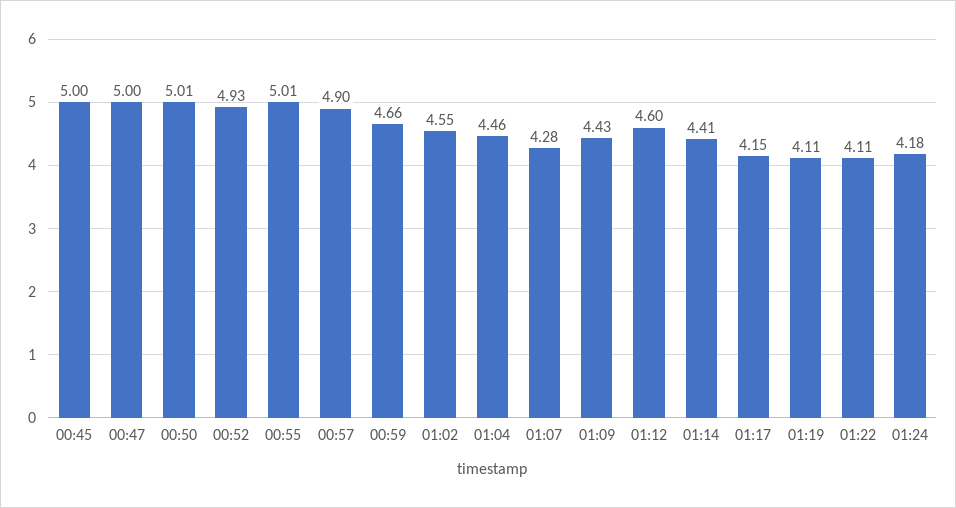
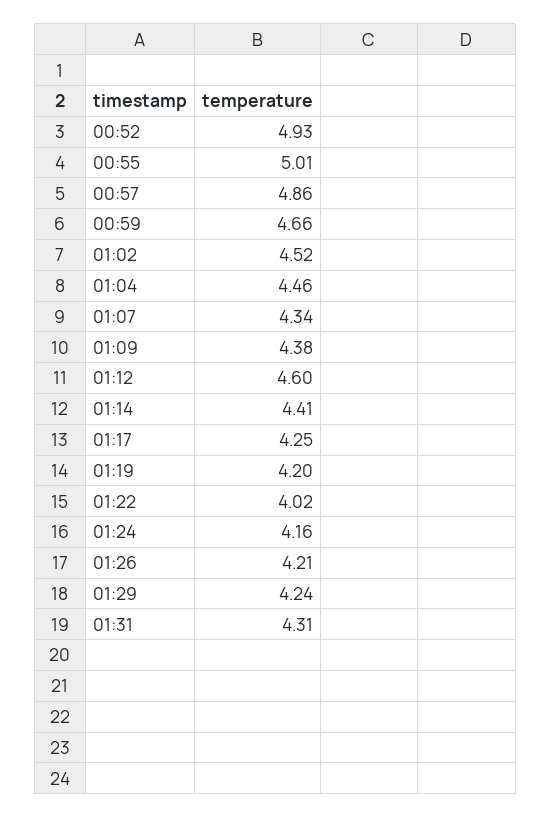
00:45: 5 -> none
00:47: 5 -> none
00:50: 5.01 -> none
00:57: 4.9 -> 4.86
01:02: 4.55 -> 4.52
01:07: 4.28 -> 4.34
01:09: 4.43 -> 4.38
01:17: 4.15 -> 4.25
01:19: 4.11 -> 4.2
01:22: 4.11 -> 4.02
01:24: 4.18 -> 4.16
01:26: none -> 4.21
01:29: none -> 4.24
01:31: none -> 4.31

